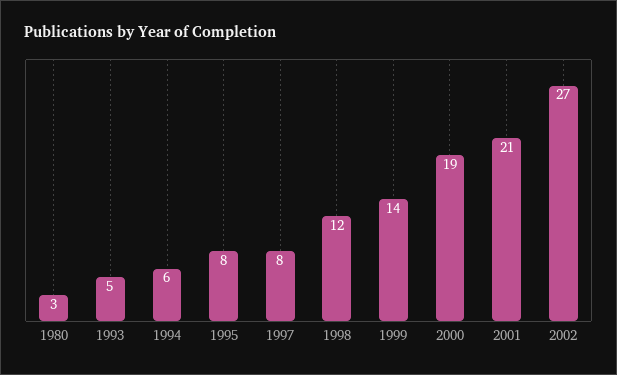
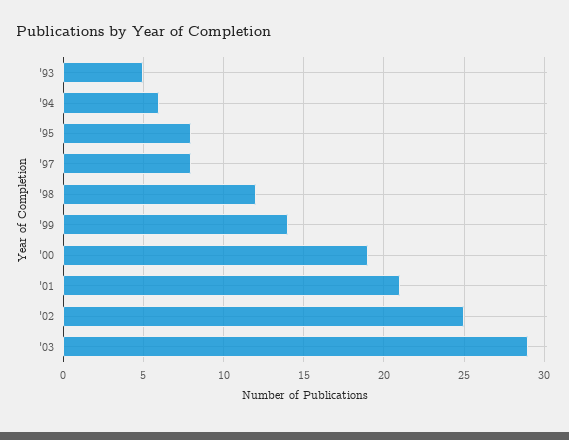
1980: 3 -> none
2002: 27 -> 25
'03: none -> 29

